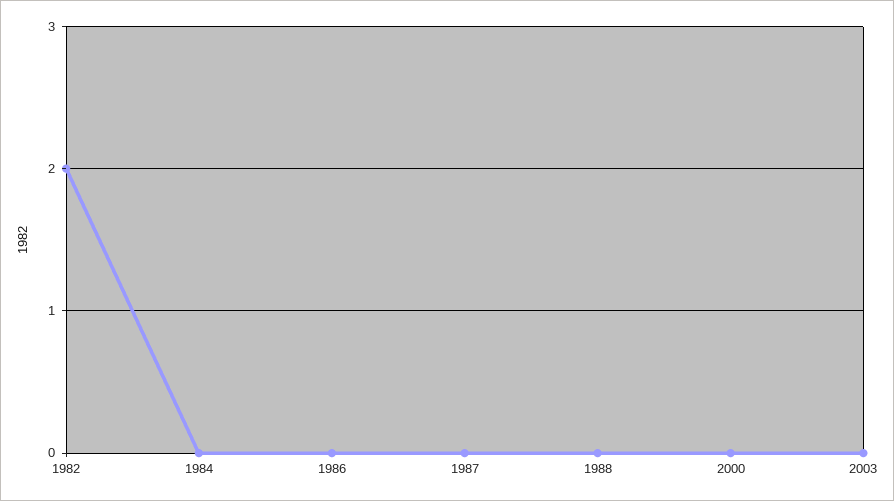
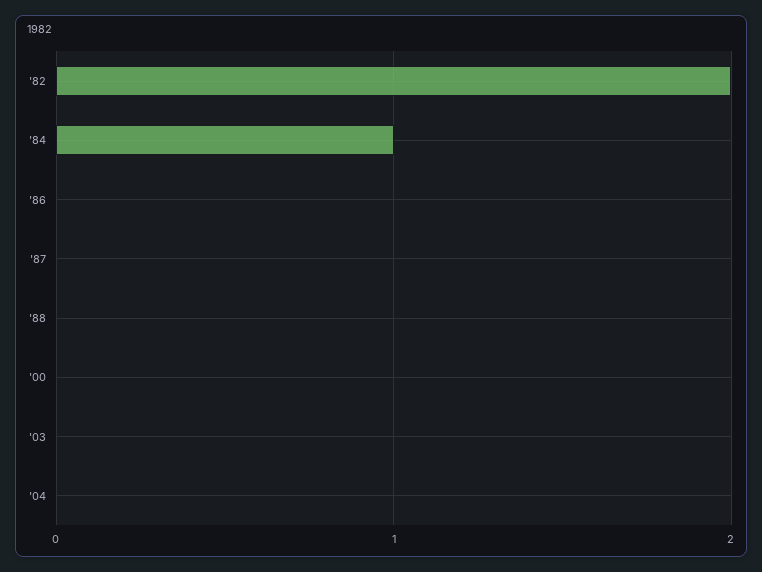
1984: 0 -> 1
'04: none -> 0

